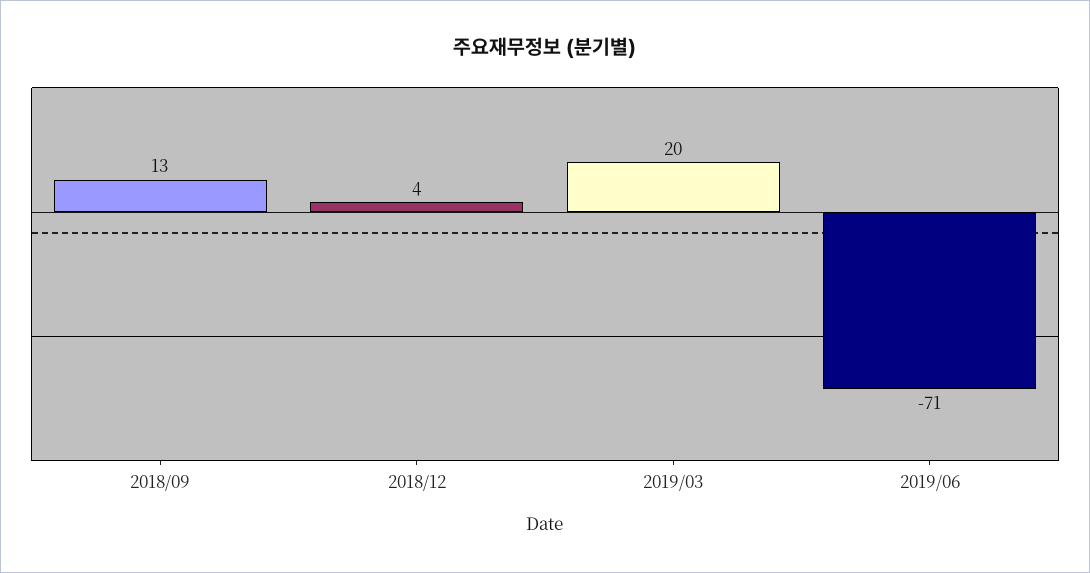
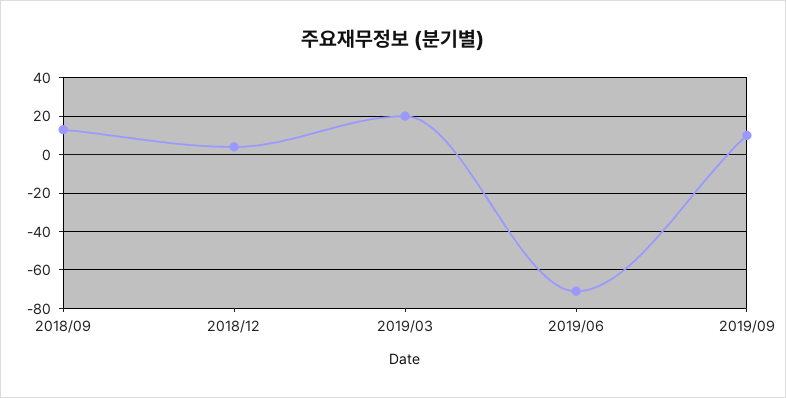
2019/09: none -> 10

